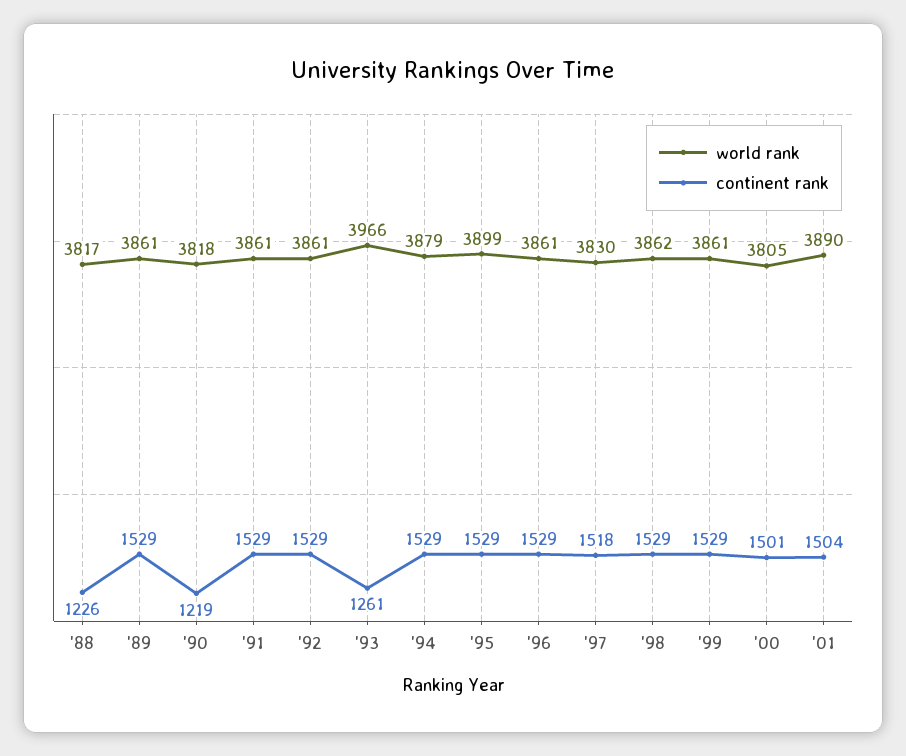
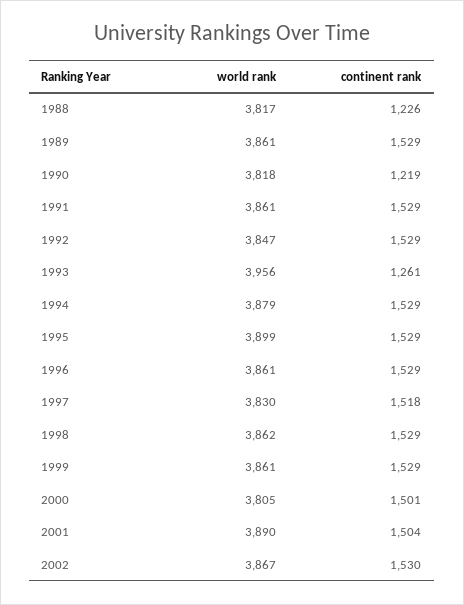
world rank, '92: 3861 -> 3847
world rank, '93: 3966 -> 3956
world rank, 2002: none -> 3867
continent rank, 2002: none -> 1530

